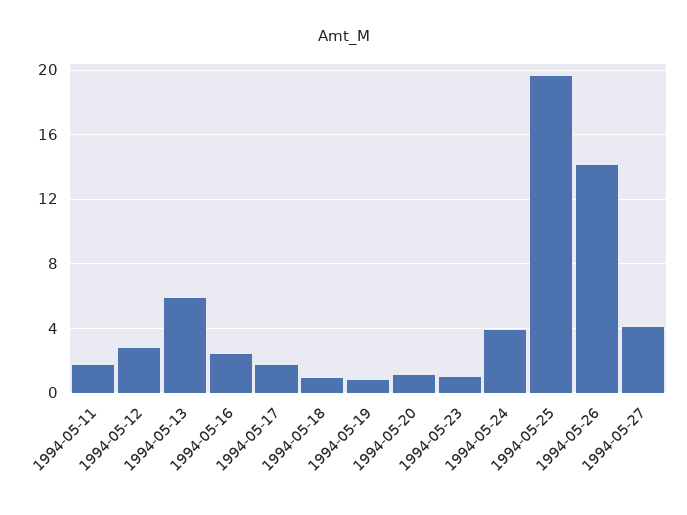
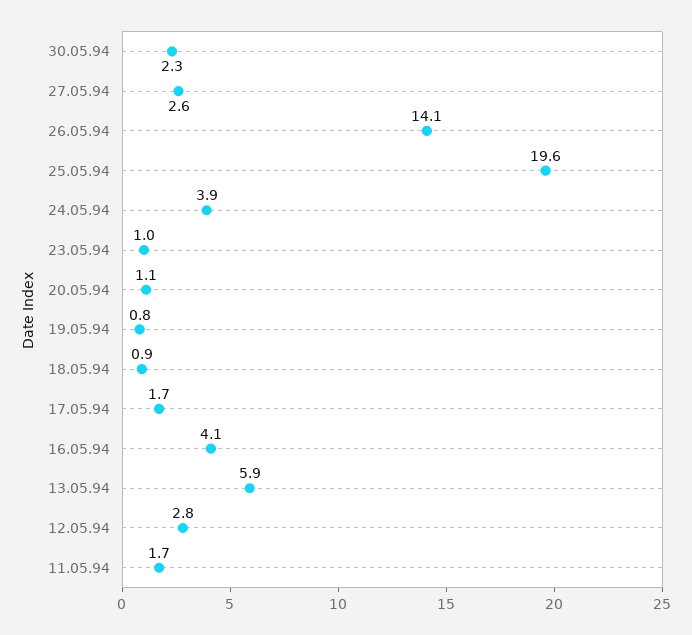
1994-05-16: 2.5 -> 4.1
1994-05-27: 4 -> 2.6
30.05.94: none -> 2.3

